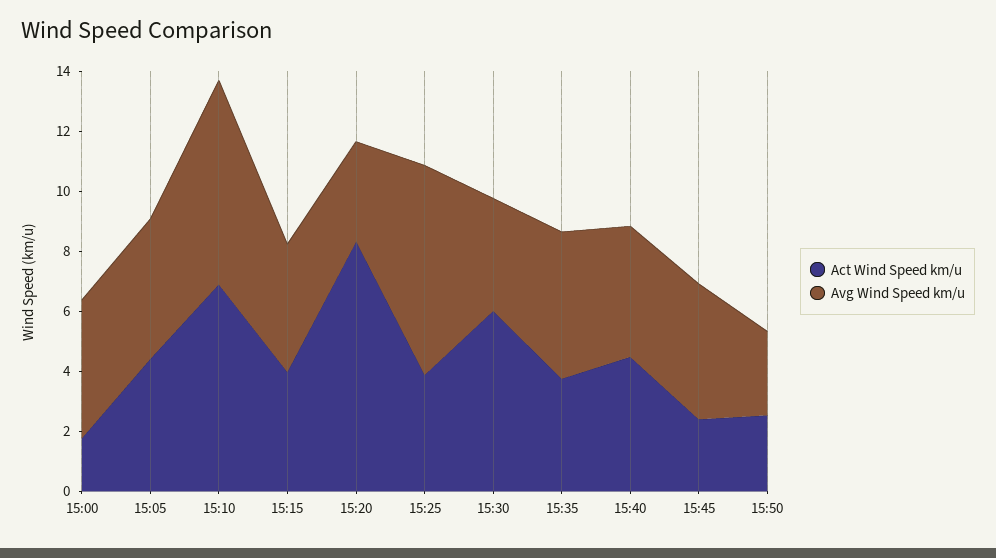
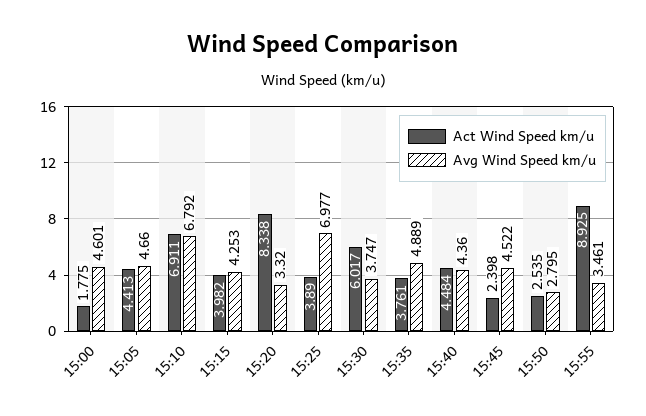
Act Wind Speed km/u, 15:55: none -> 8.925
Avg Wind Speed km/u, 15:55: none -> 3.461

